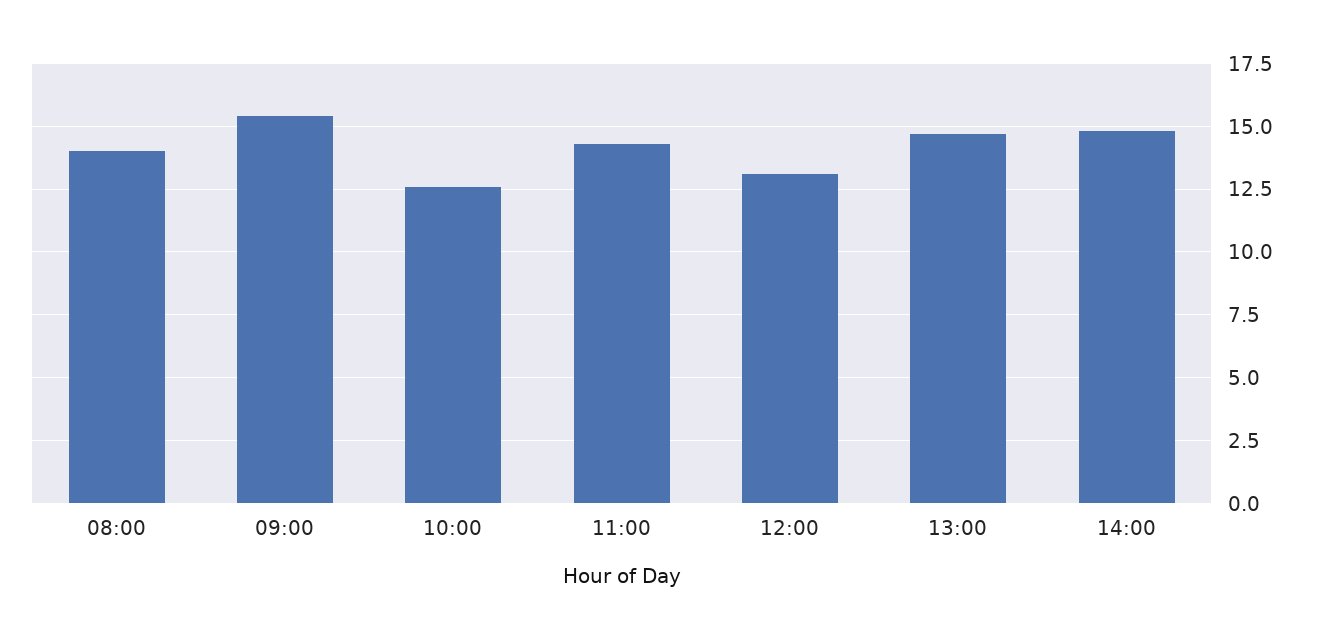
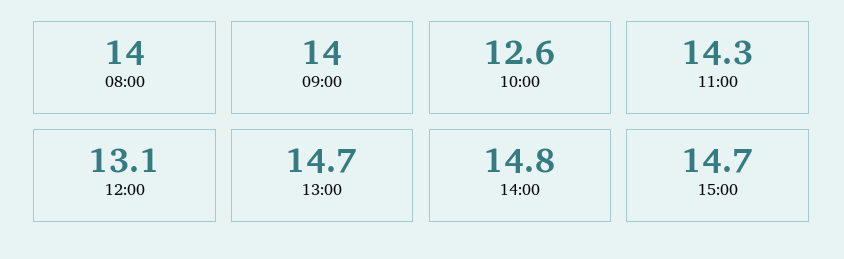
09:00: 15.5 -> 14
15:00: none -> 14.7

